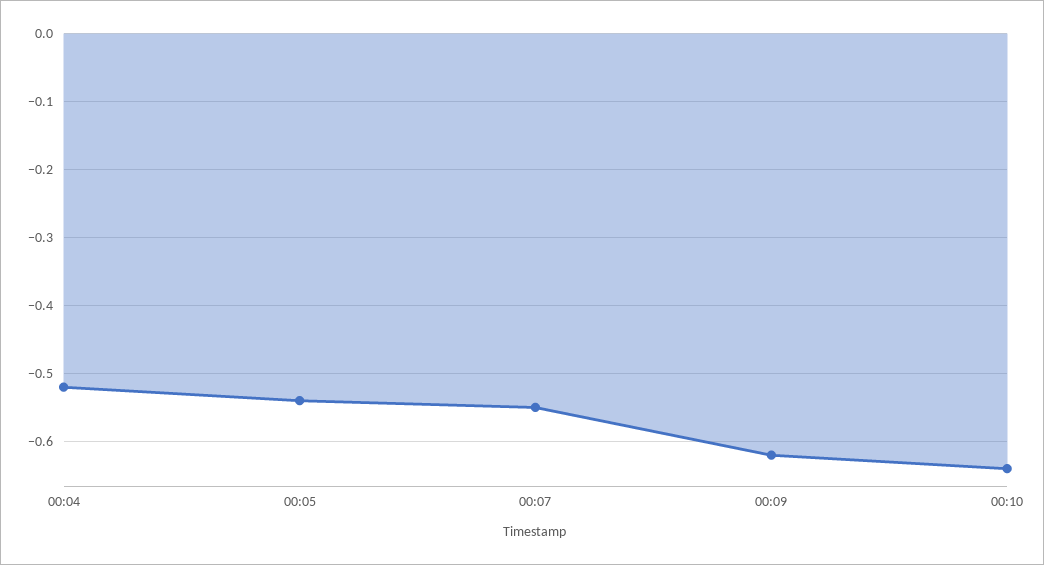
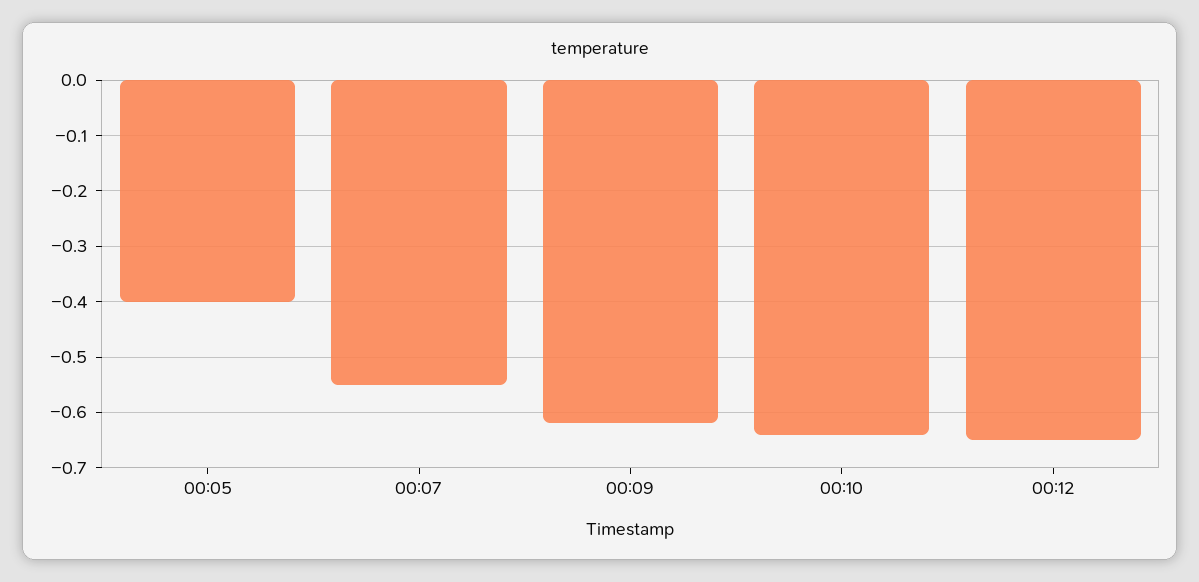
00:04: -0.52 -> none
00:05: -0.54 -> -0.4
00:12: none -> -0.65

